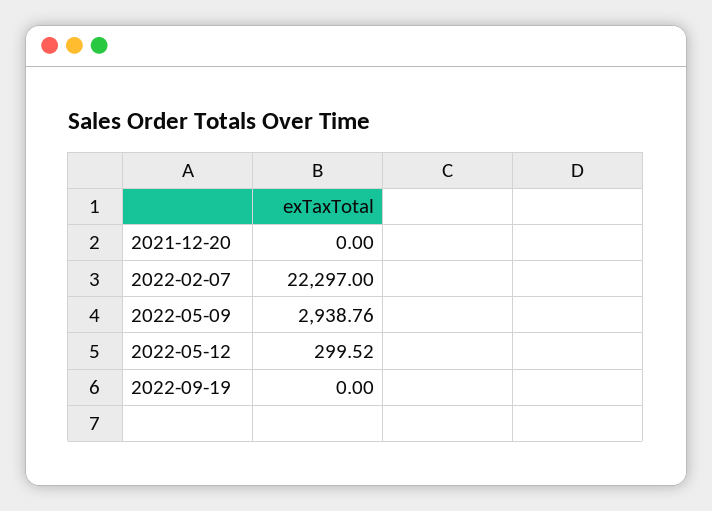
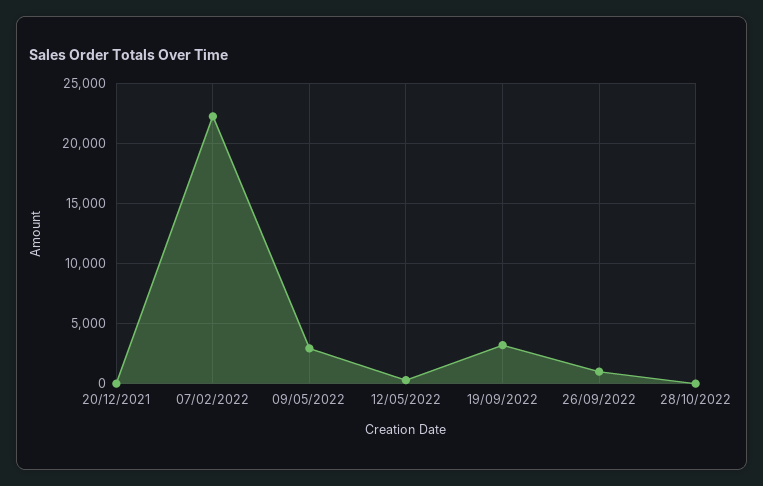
2022-09-19: 0 -> 3000
26/09/2022: none -> 1000
28/10/2022: none -> 0

